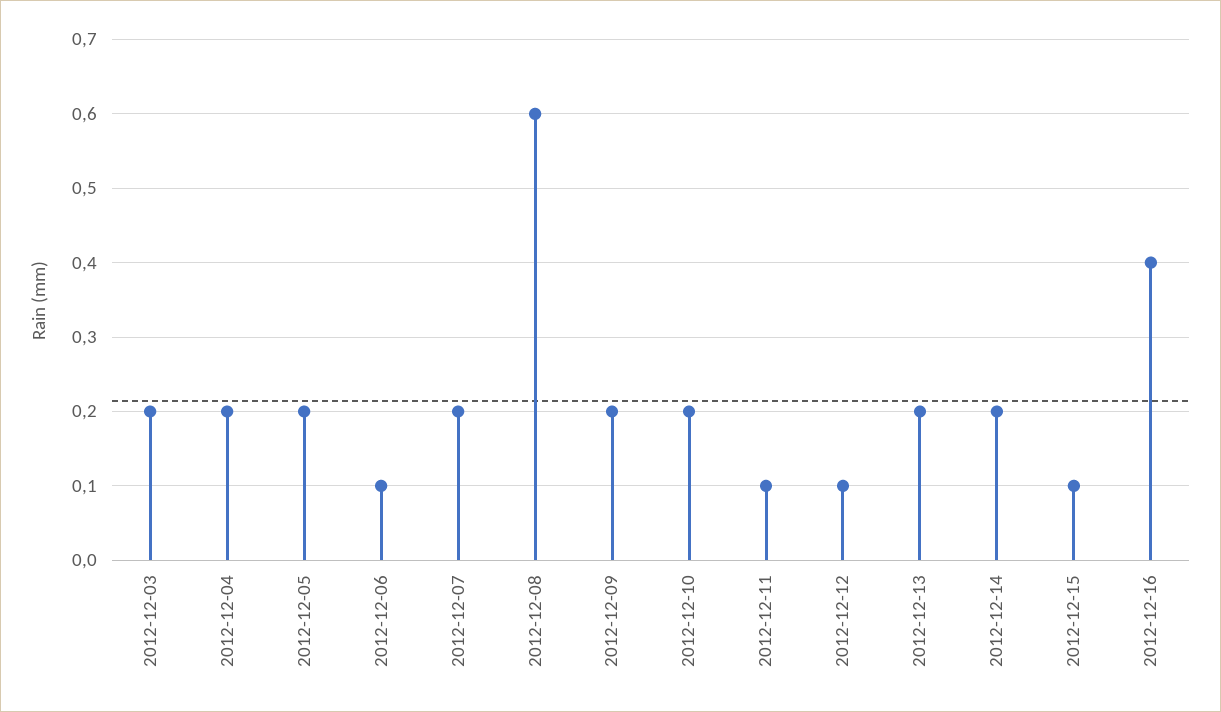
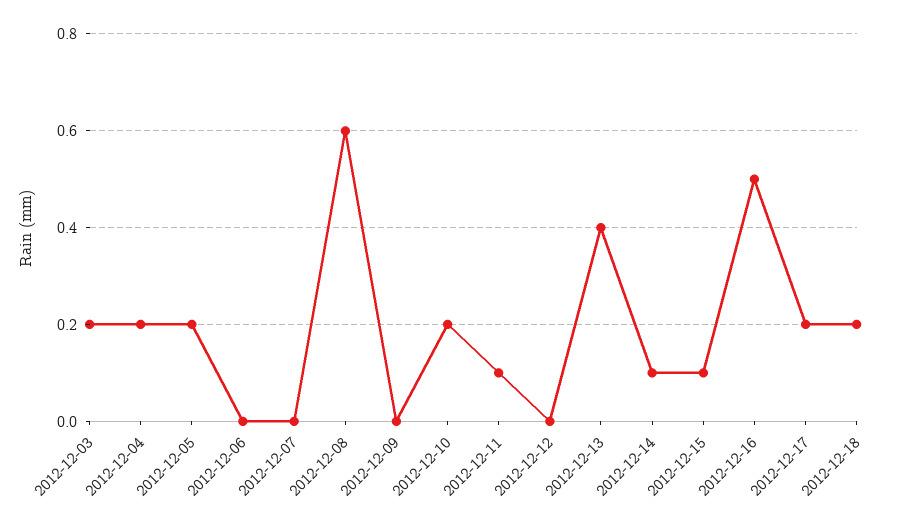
2012-12-06: 0.1 -> 0
2012-12-07: 0.2 -> 0
2012-12-09: 0.2 -> 0
2012-12-12: 0.1 -> 0
2012-12-13: 0.2 -> 0.4
2012-12-14: 0.2 -> 0.1
2012-12-16: 0.4 -> 0.5
2012-12-17: none -> 0.2
2012-12-18: none -> 0.2

